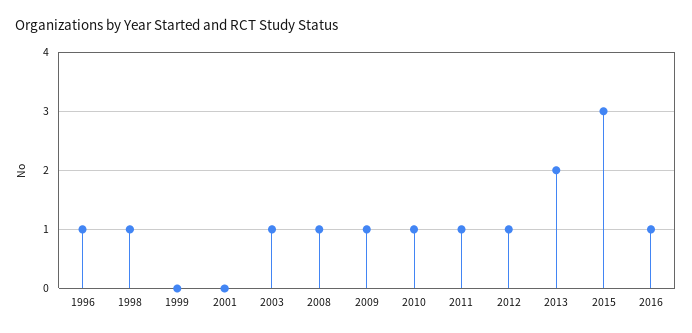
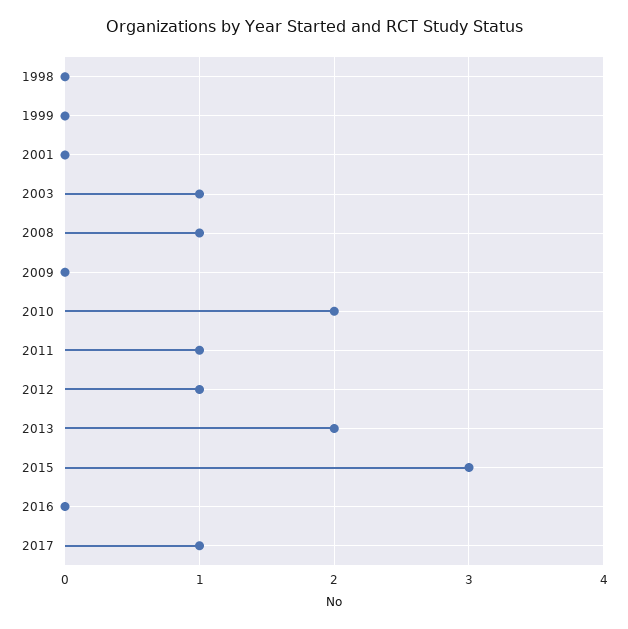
1996: 1 -> none
1998: 1 -> 0
2009: 1 -> 0
2010: 1 -> 2
2016: 1 -> 0
2017: none -> 1

